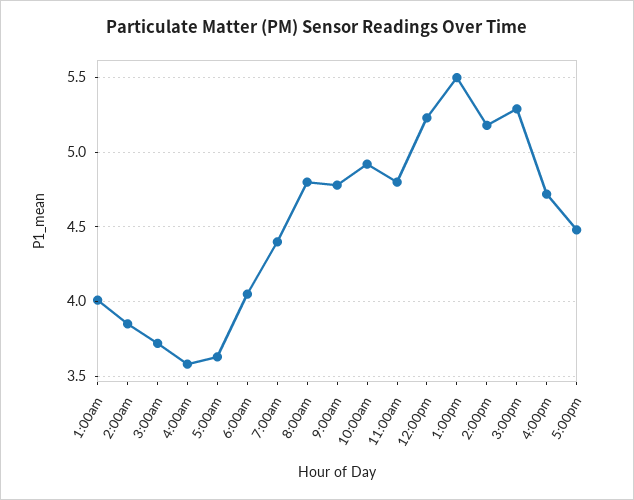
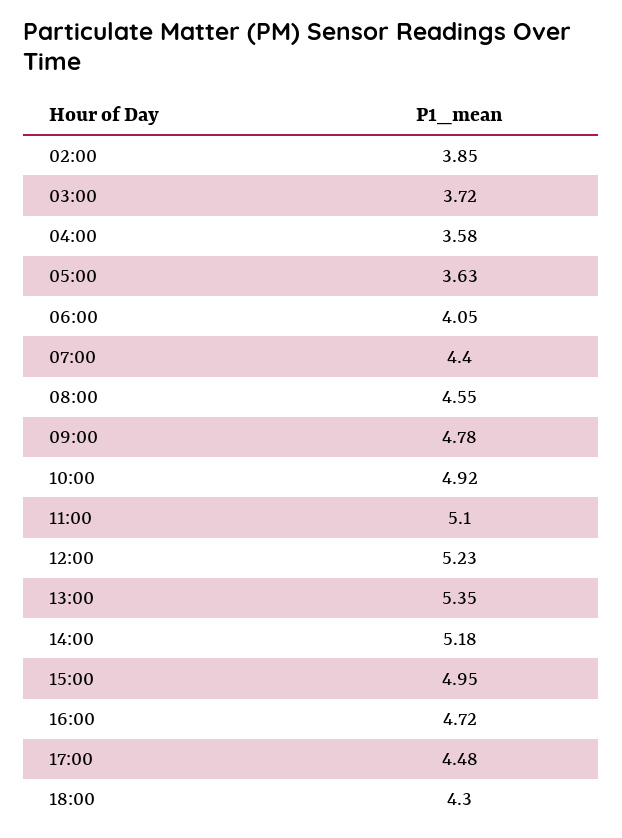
1:00am: 4 -> none
8:00am: 4.8 -> 4.55
11:00am: 4.8 -> 5.1
1:00pm: 5.5 -> 5.35
3:00pm: 5.3 -> 4.95
18:00: none -> 4.3

